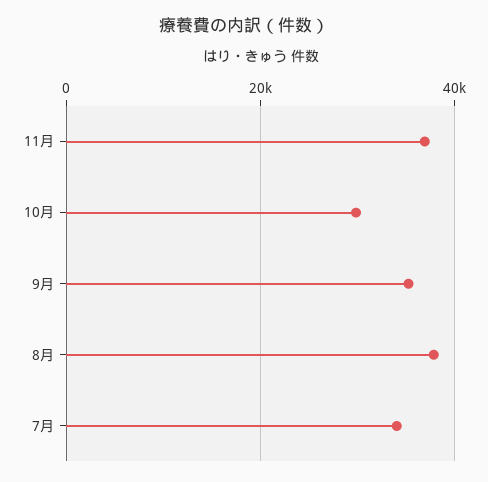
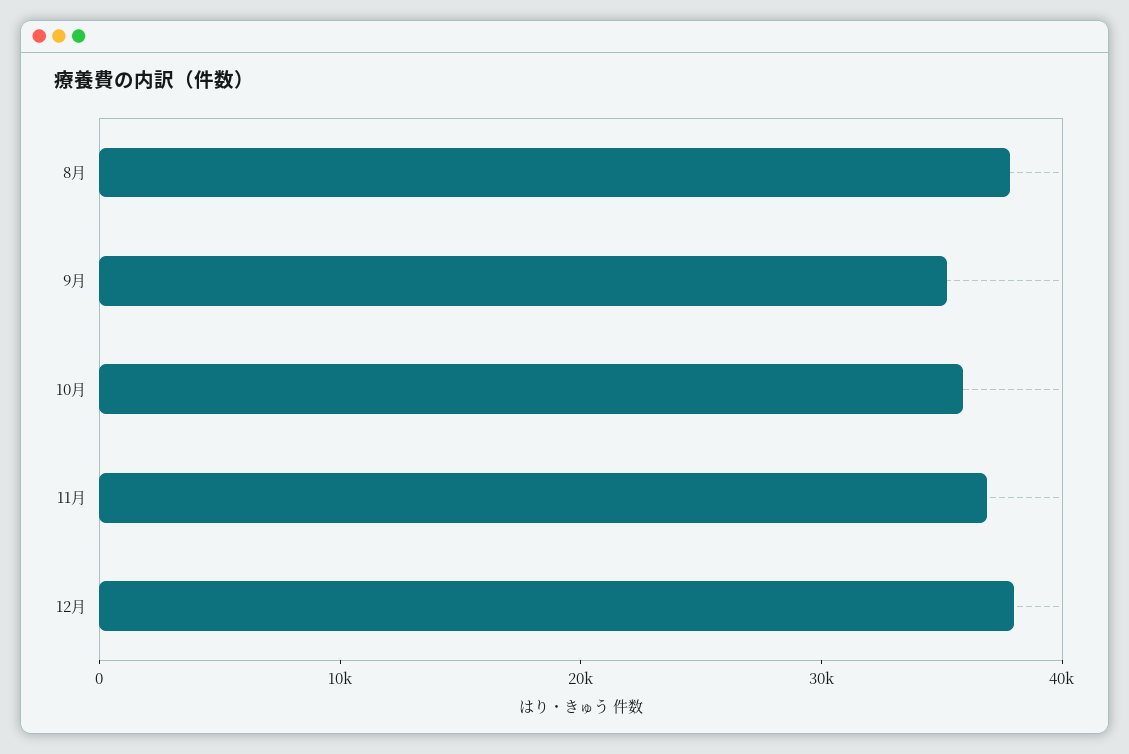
10月: 30000 -> 36000
7月: 34000 -> none
12月: none -> 38000

